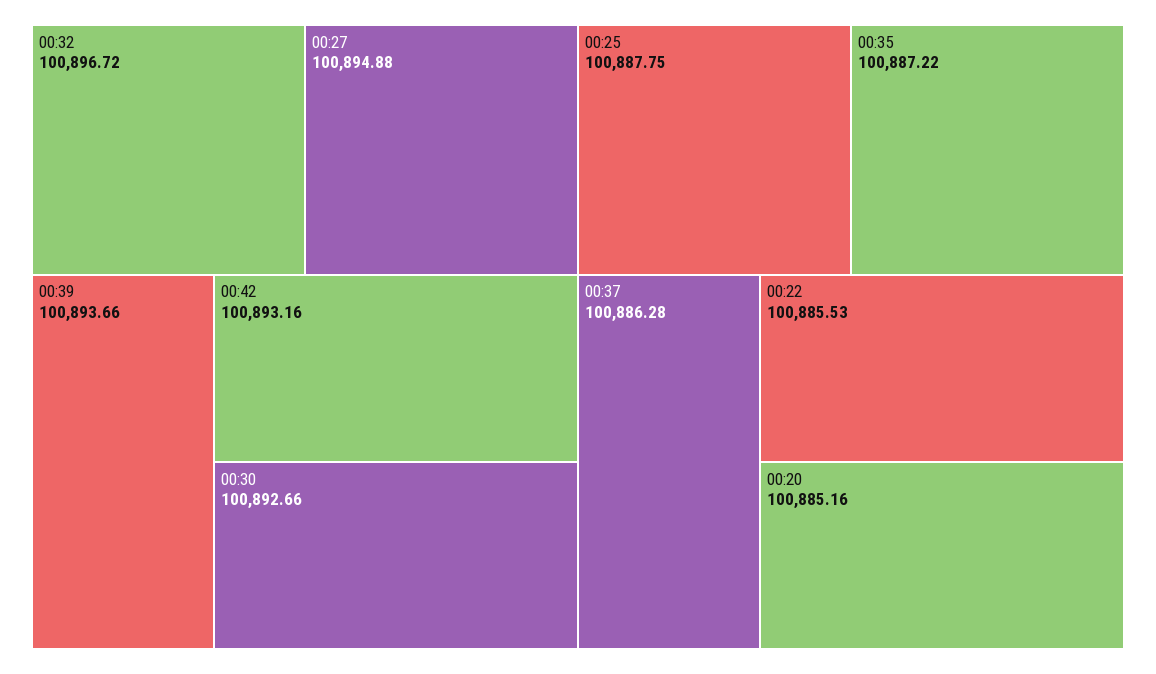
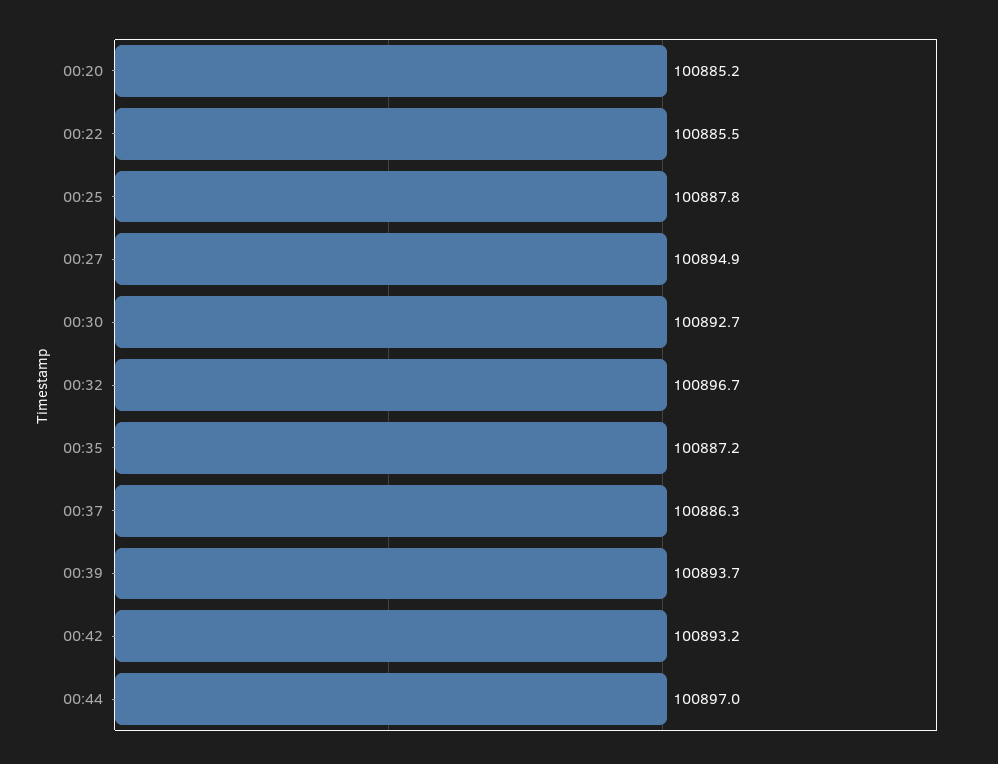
00:44: none -> 100897

